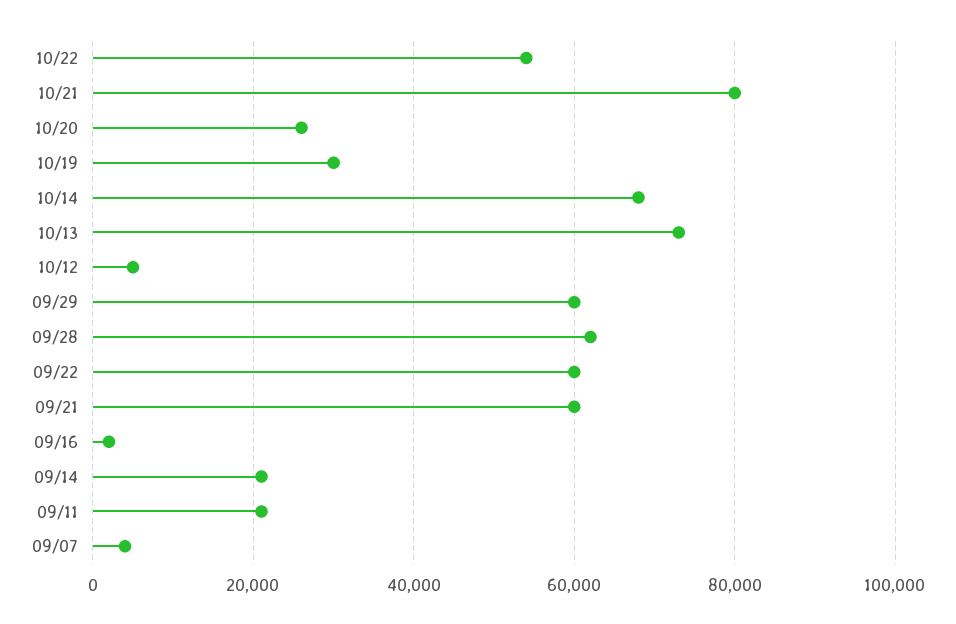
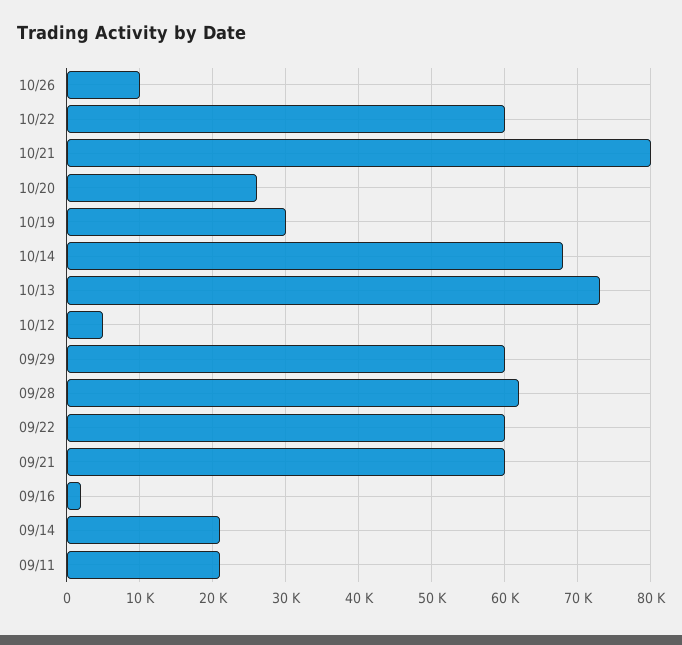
10/22: 54000 -> 60000
09/07: 4000 -> none
10/26: none -> 10000

